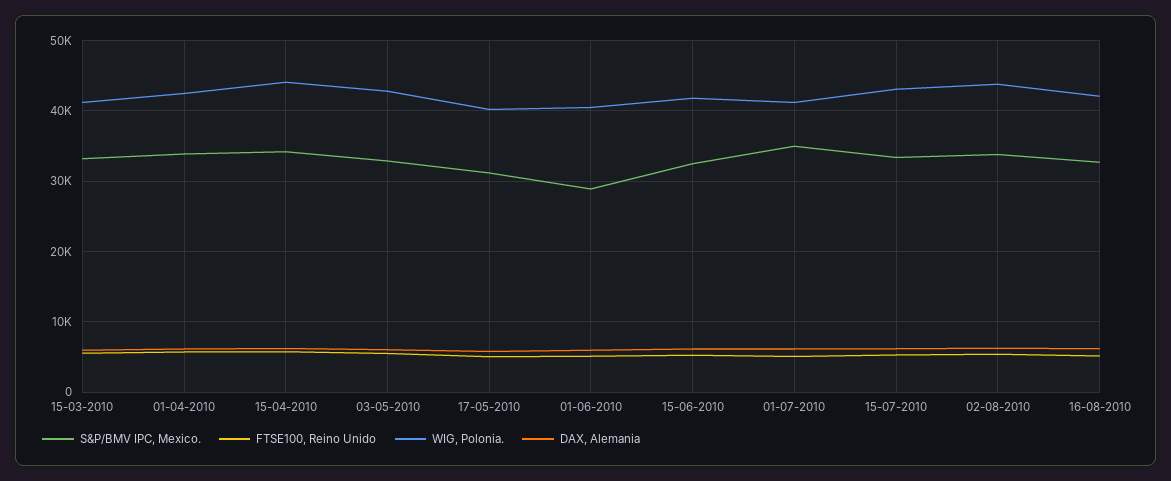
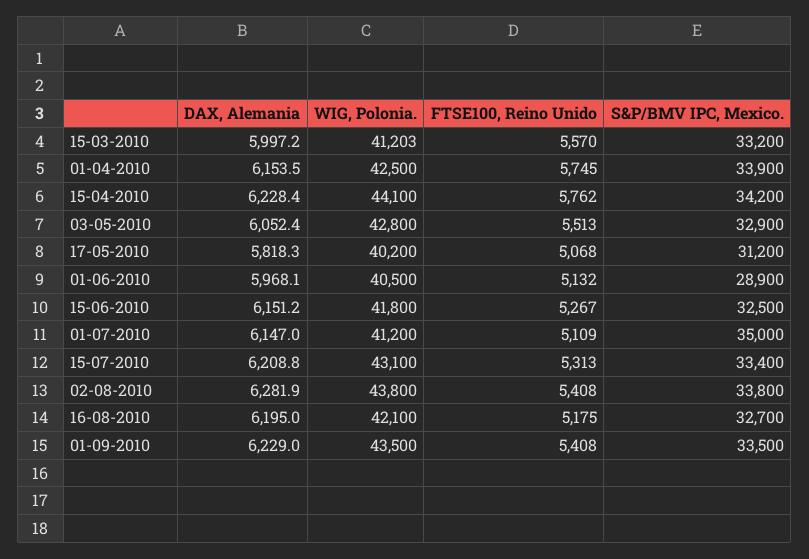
DAX, Alemania, 01-09-2010: none -> 6229
WIG, Polonia., 01-09-2010: none -> 43500
FTSE100, Reino Unido, 01-09-2010: none -> 5408
S&P/BMV IPC, Mexico., 01-09-2010: none -> 33500

